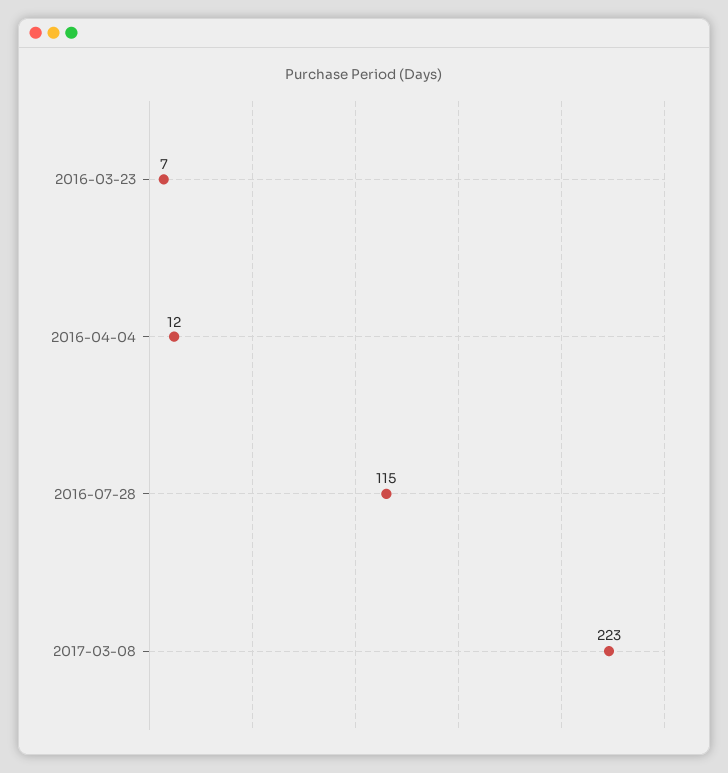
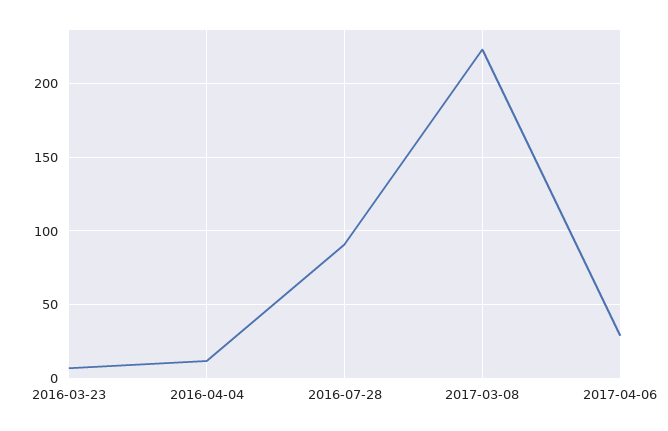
2016-07-28: 115 -> 90
2017-04-06: none -> 30

